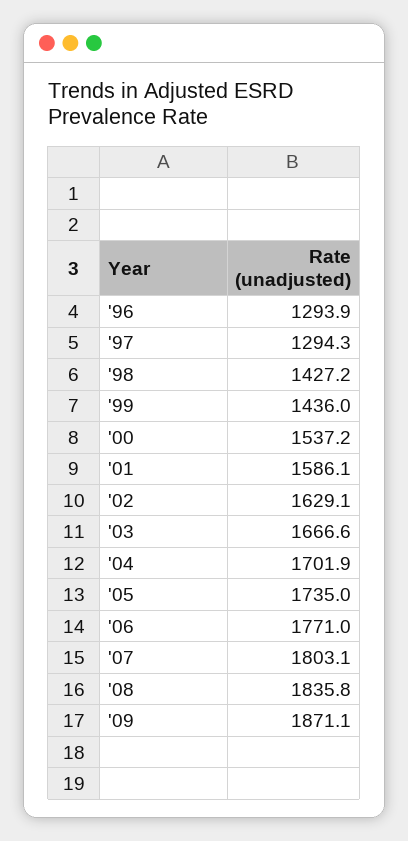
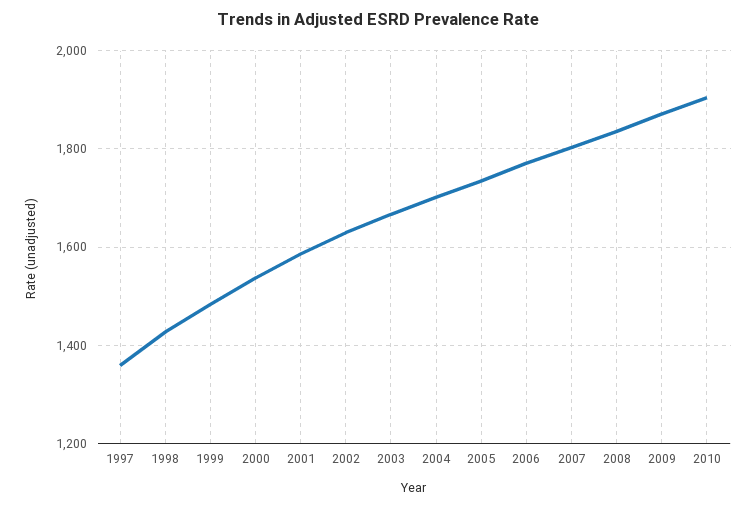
'96: 1293.9 -> none
'97: 1294.3 -> 1360
'99: 1436 -> 1480
2010: none -> 1900

